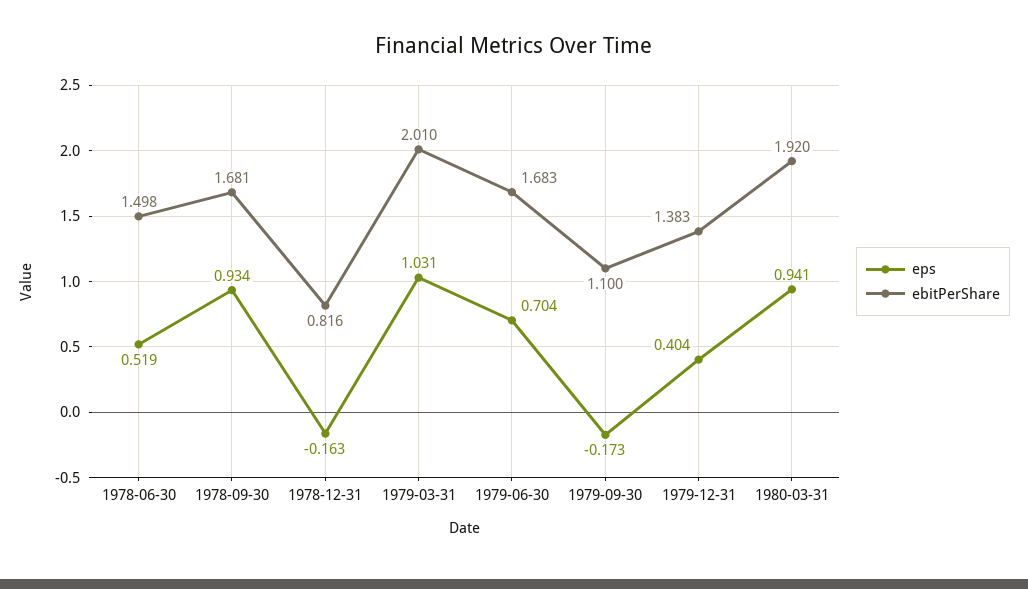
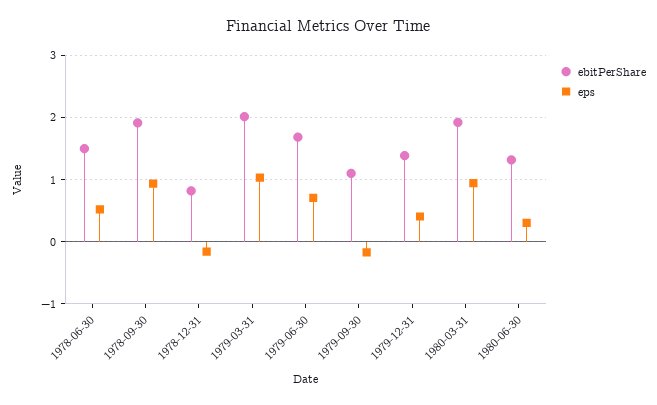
ebitPerShare, 1978-09-30: 1.681 -> 1.9
ebitPerShare, 1980-06-30: none -> 1.3
eps, 1980-06-30: none -> 0.3

